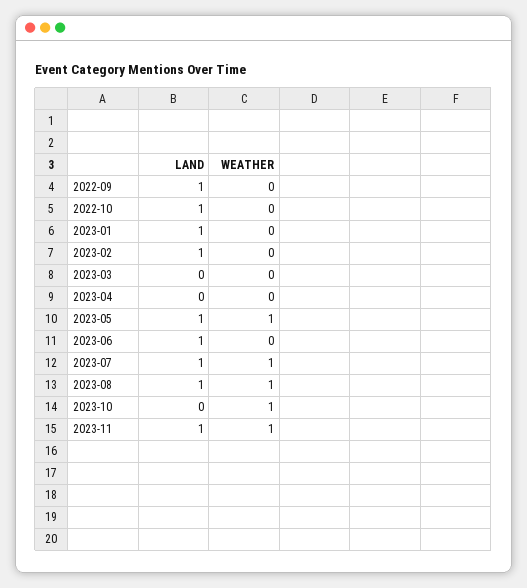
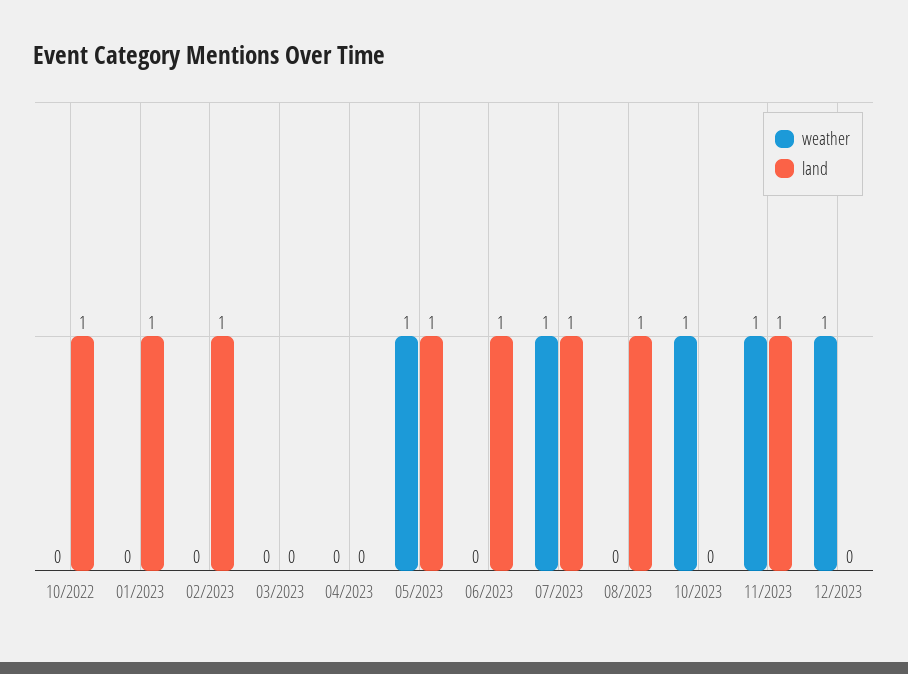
LAND, 2022-09: 1 -> none
WEATHER, 2022-09: 0 -> none
WEATHER, 2023-08: 1 -> 0
WEATHER, 12/2023: none -> 1
LAND, 12/2023: none -> 0

